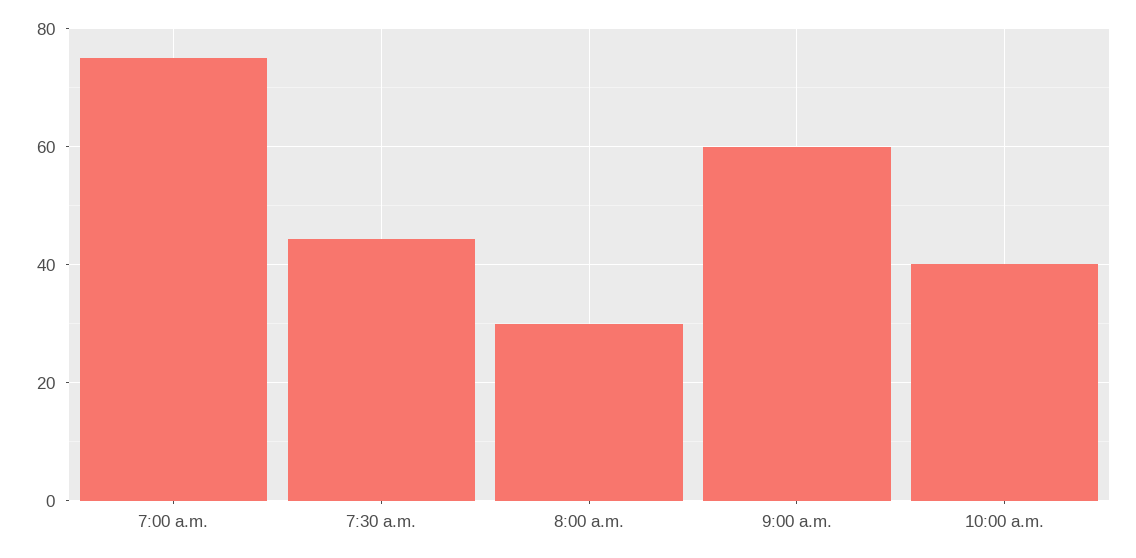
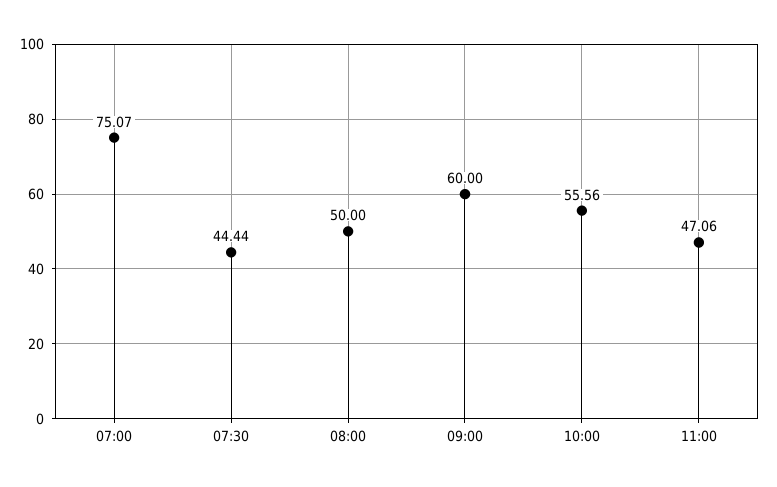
8:00 a.m.: 30 -> 50
10:00 a.m.: 40 -> 55.56
11:00: none -> 47.06

